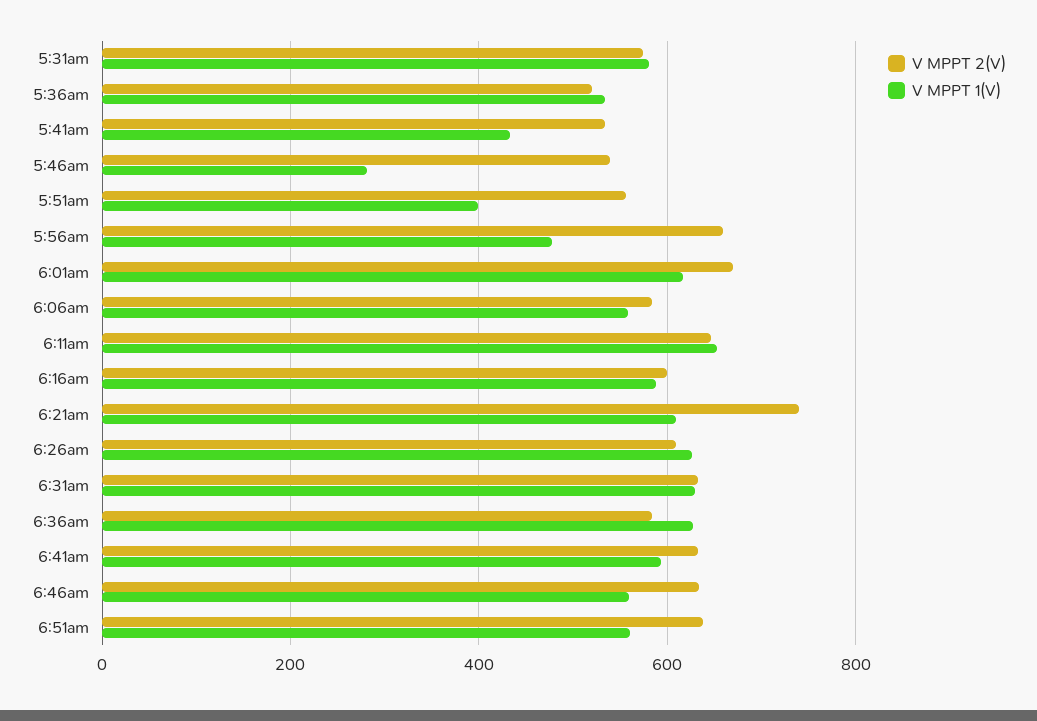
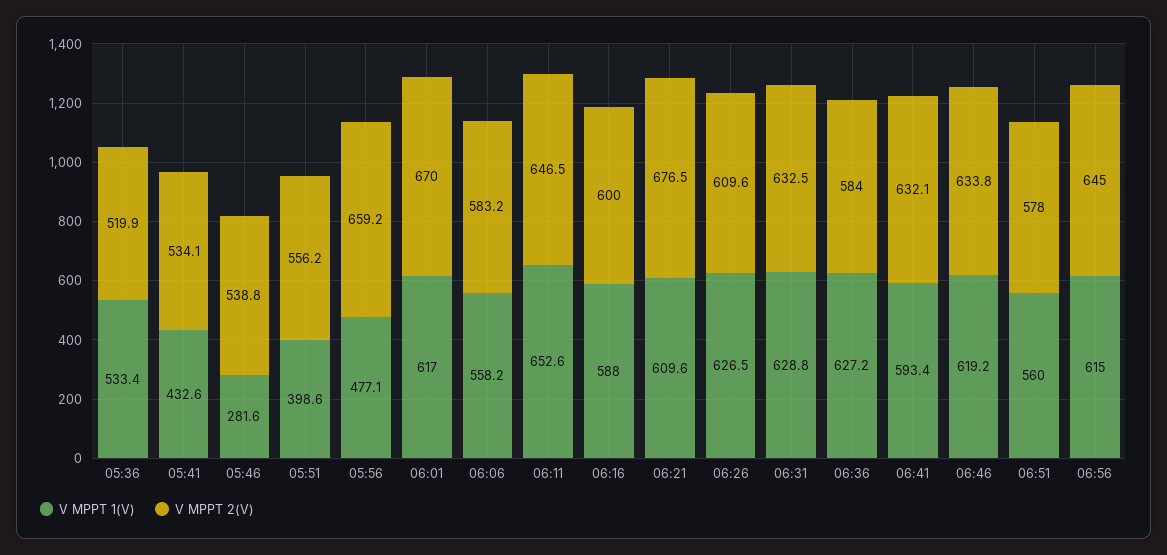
V MPPT 2(V), 5:31am: 580 -> none
V MPPT 1(V), 5:31am: 580 -> none
V MPPT 2(V), 6:21am: 740 -> 676.5
V MPPT 1(V), 6:46am: 560 -> 619.2
V MPPT 2(V), 6:51am: 640 -> 578
V MPPT 1(V), 06:56: none -> 615
V MPPT 2(V), 06:56: none -> 645

